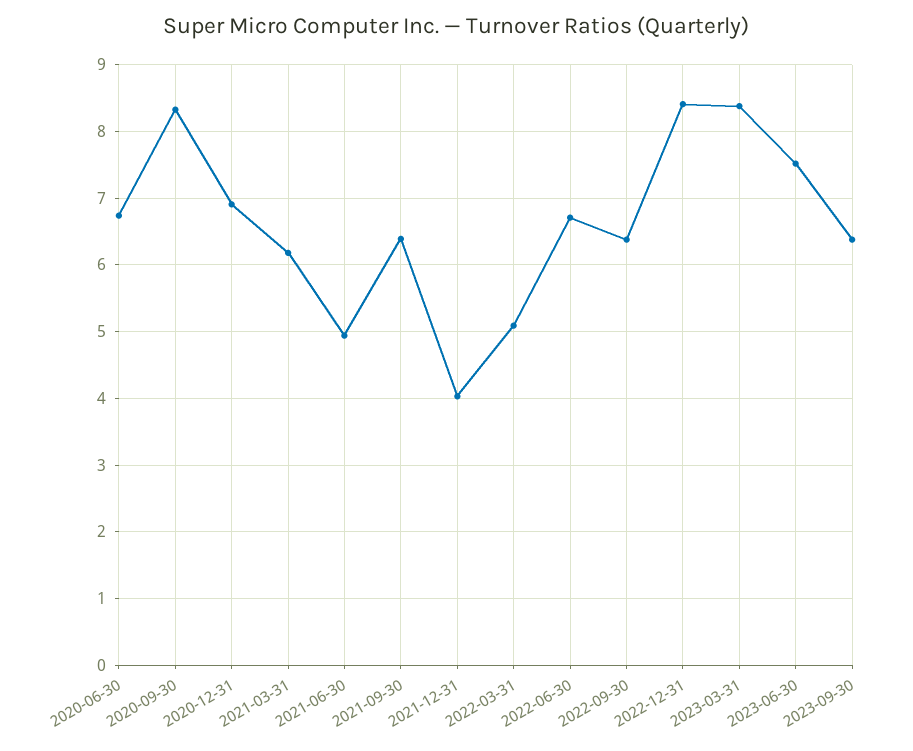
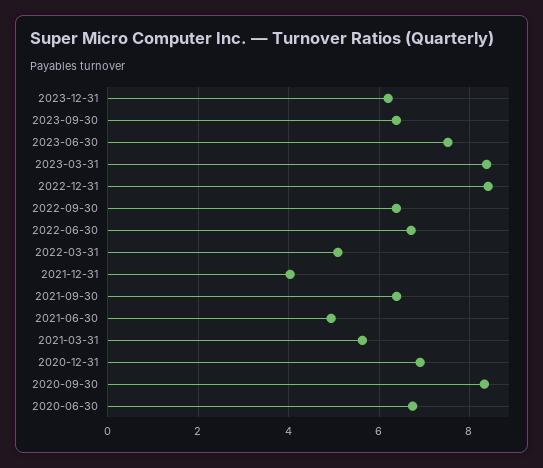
2021-03-31: 6.2 -> 5.6
2023-12-31: none -> 6.2

